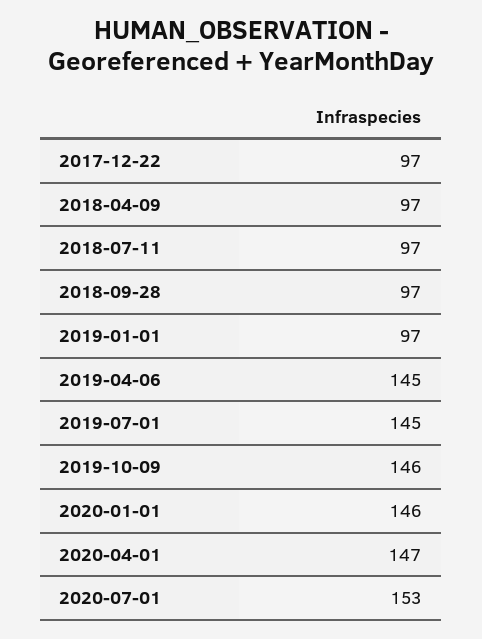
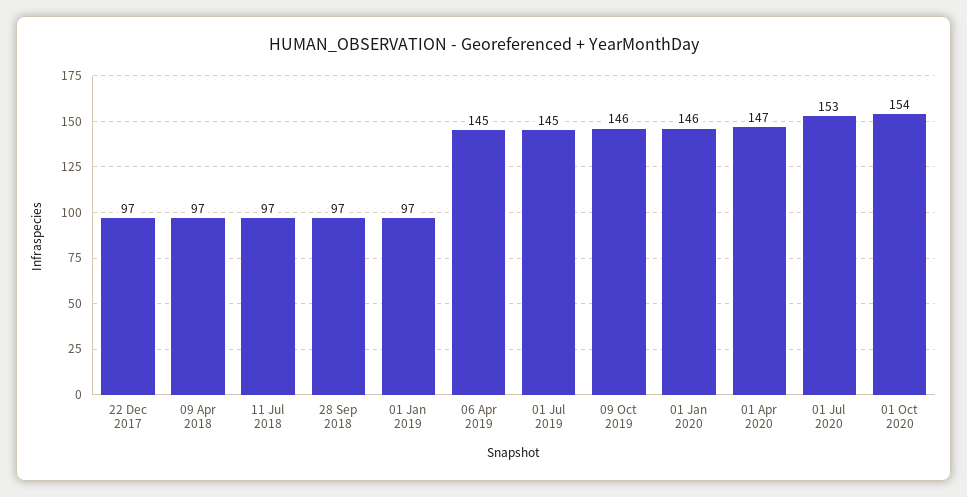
01 Oct 2020: none -> 154

